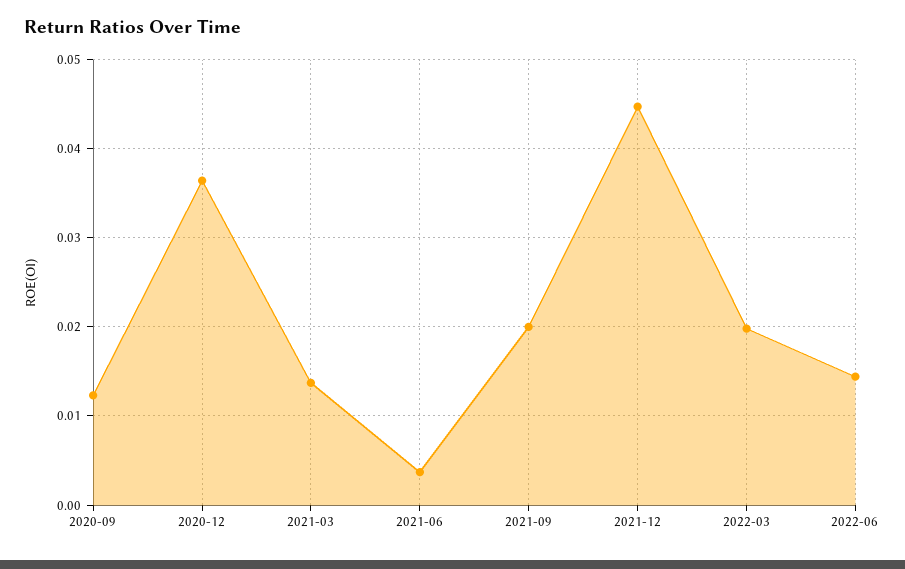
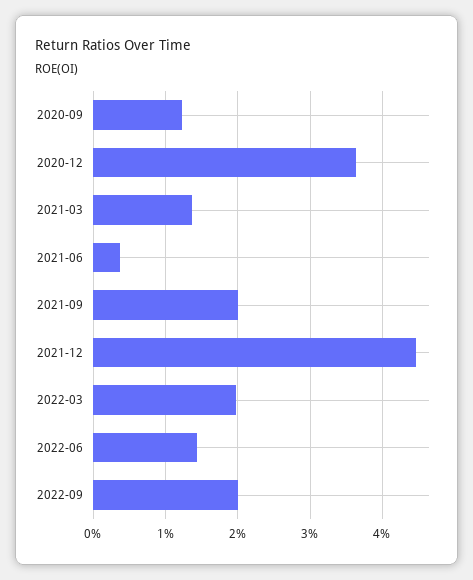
2022-09: none -> 0.02

